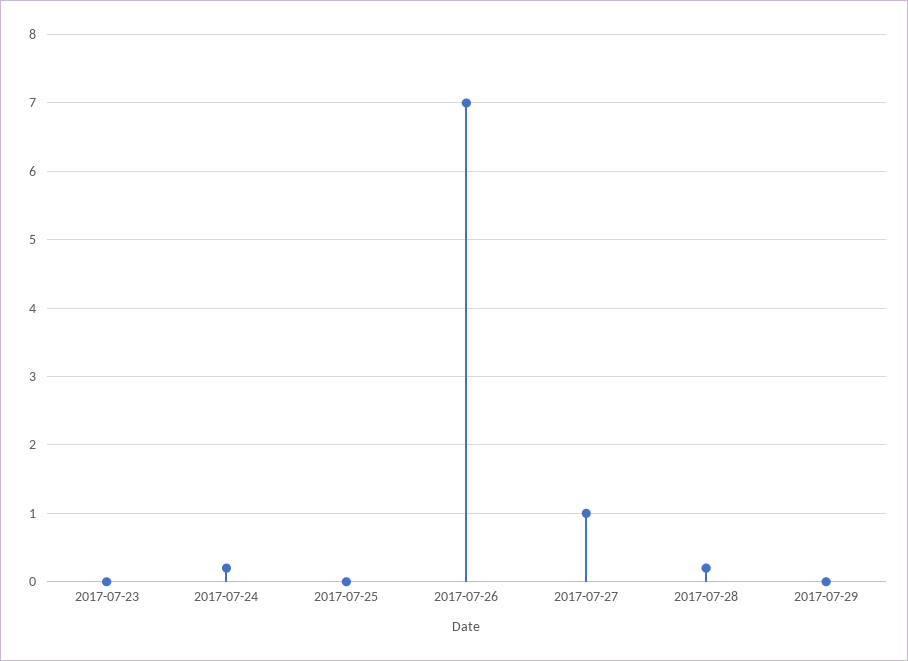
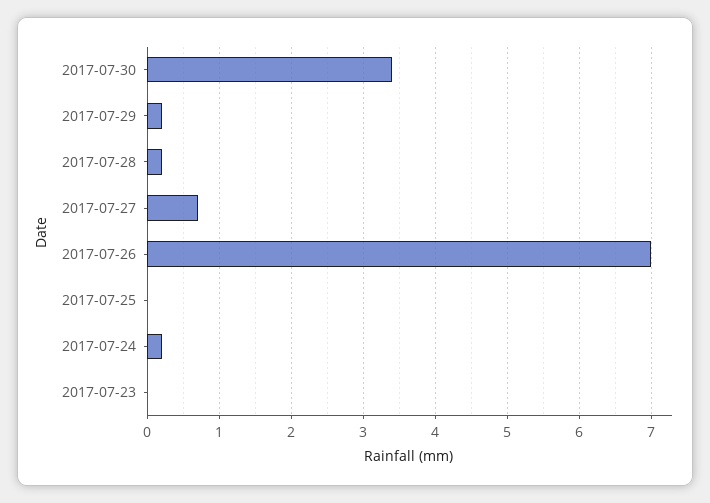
2017-07-27: 1 -> 0.7
2017-07-29: 0 -> 0.2
2017-07-30: none -> 3.4

